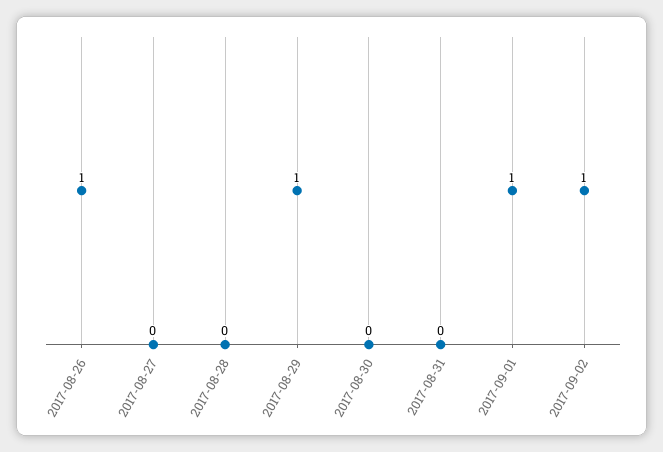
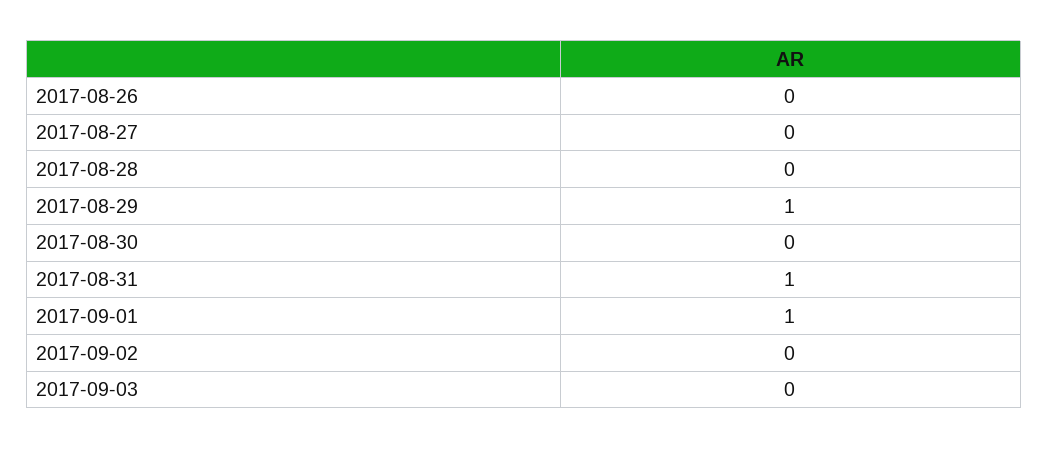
2017-08-26: 1 -> 0
2017-08-31: 0 -> 1
2017-09-02: 1 -> 0
2017-09-03: none -> 0

